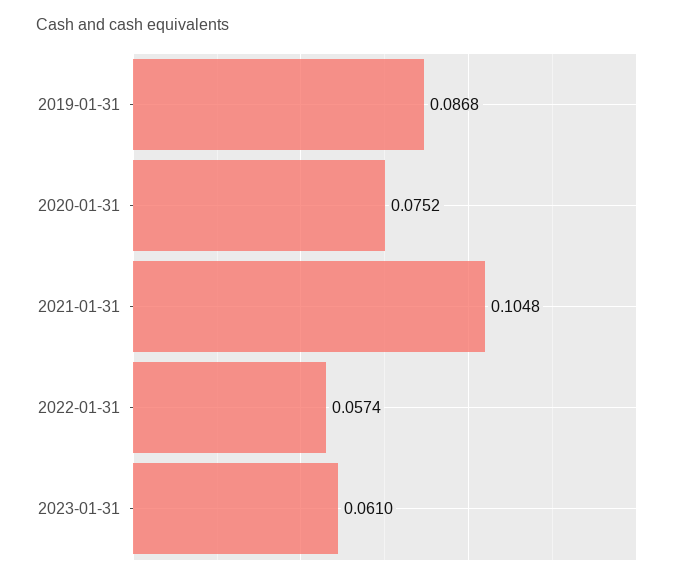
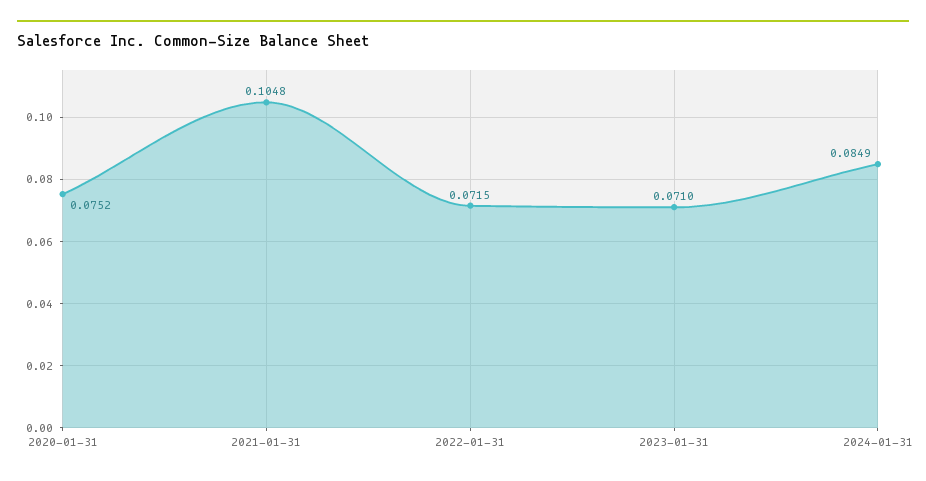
2019-01-31: 0.0868 -> none
2022-01-31: 0.0574 -> 0.0715
2023-01-31: 0.061 -> 0.071
2024-01-31: none -> 0.0849

